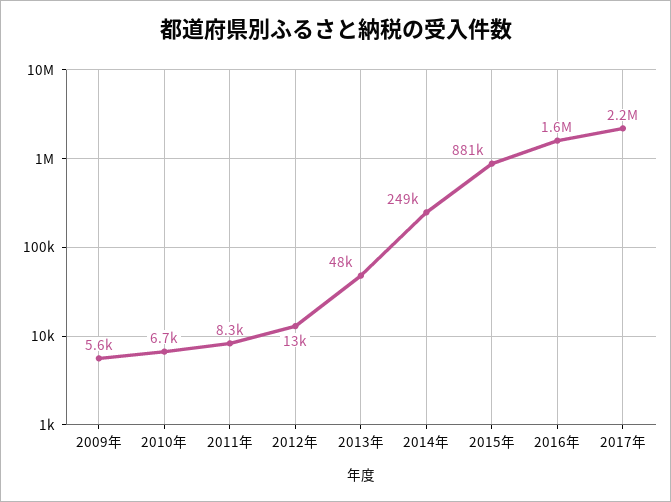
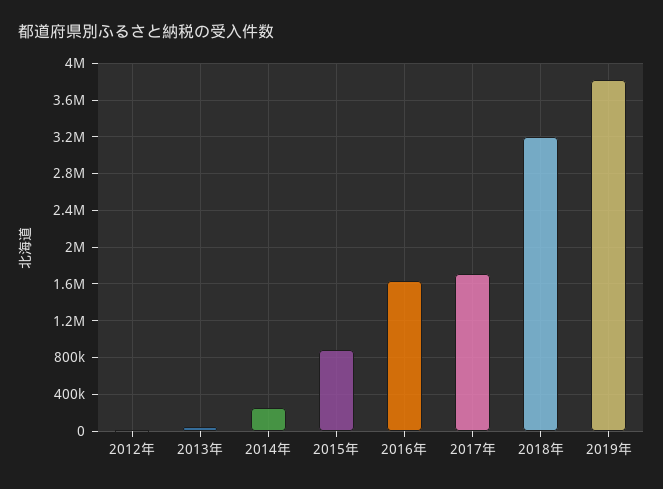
2009年: 5600 -> none
2010年: 6700 -> none
2011年: 8300 -> none
2017年: 2200000 -> 1700000
2018年: none -> 3200000
2019年: none -> 3800000

